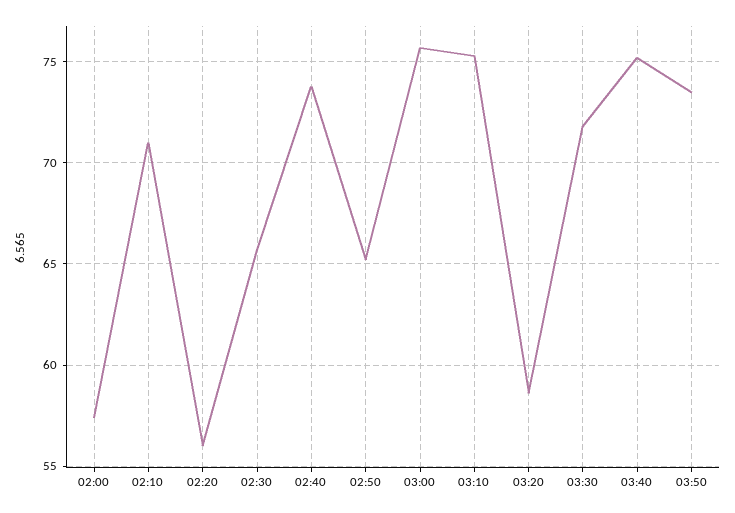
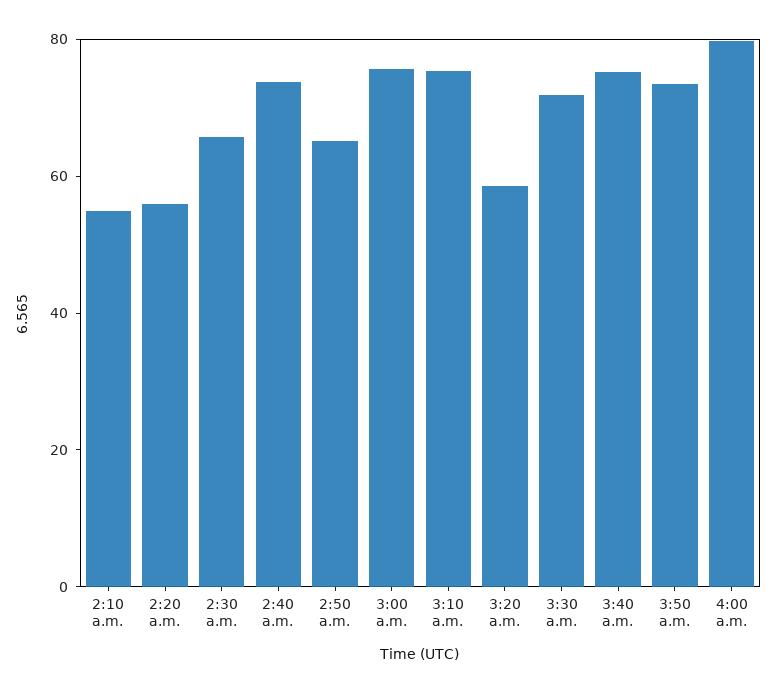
02:00: 57.5 -> none
02:10: 71 -> 55
4:00 a.m.: none -> 80

